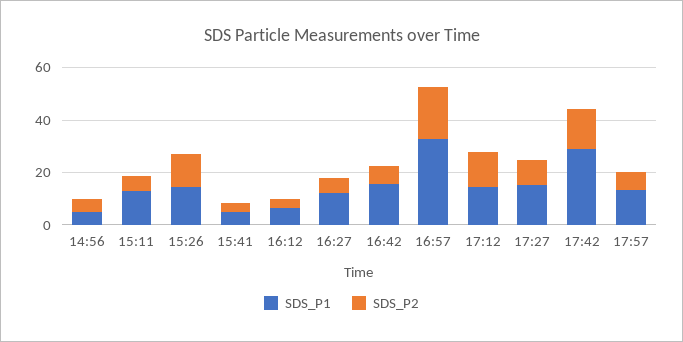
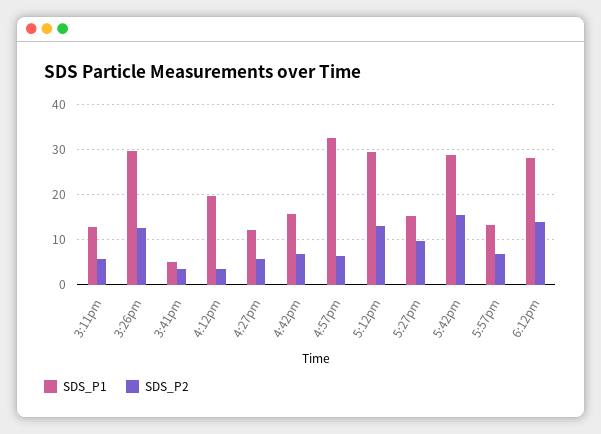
SDS_P1, 14:56: 5 -> none
SDS_P2, 14:56: 5 -> none
SDS_P1, 15:26: 15 -> 30
SDS_P1, 16:12: 5 -> 20
SDS_P2, 16:57: 20 -> 6
SDS_P1, 17:12: 15 -> 30
SDS_P1, 6:12pm: none -> 28
SDS_P2, 6:12pm: none -> 14

